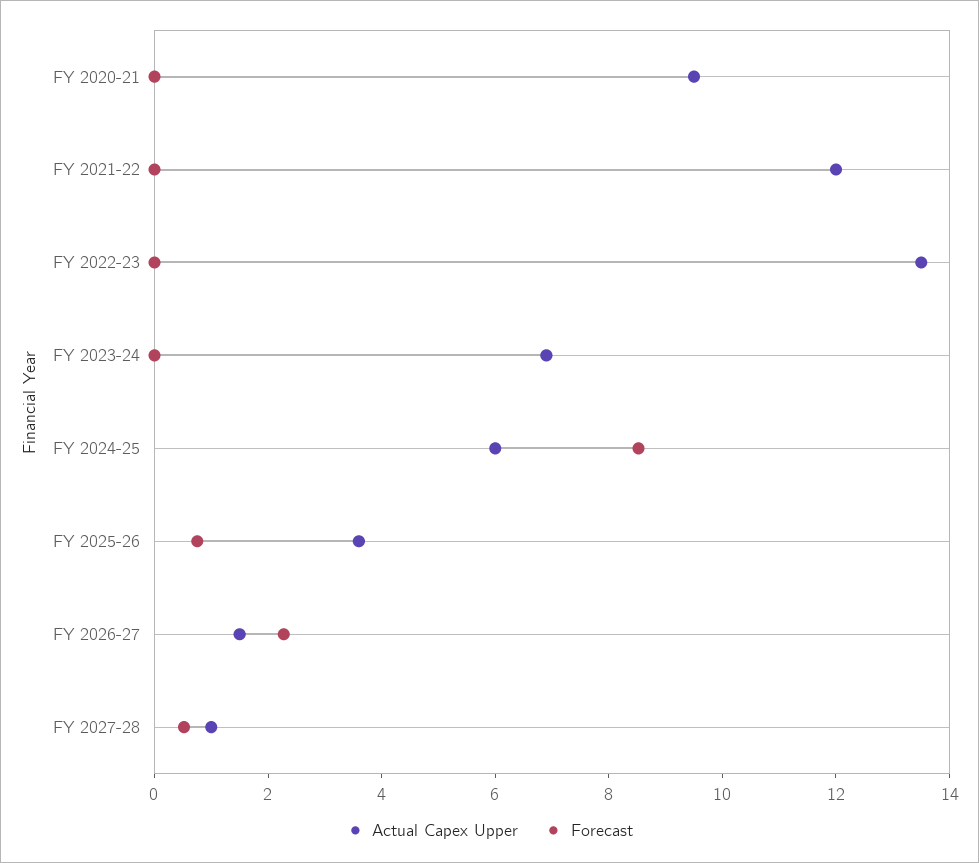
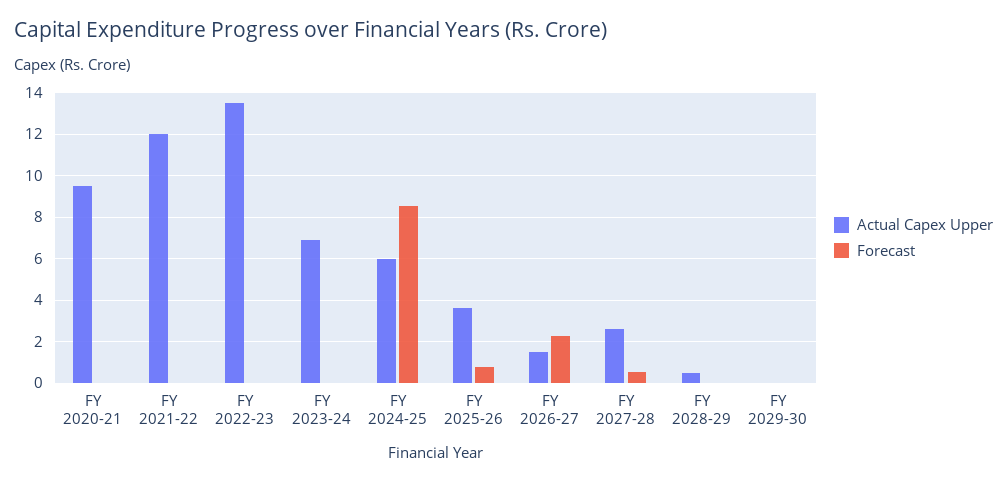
Actual Capex Upper, FY 2027-28: 1 -> 2.5
Actual Capex Upper, FY 2028-29: none -> 0.5
Forecast, FY 2028-29: none -> 0
Actual Capex Upper, FY 2029-30: none -> 0
Forecast, FY 2029-30: none -> 0

